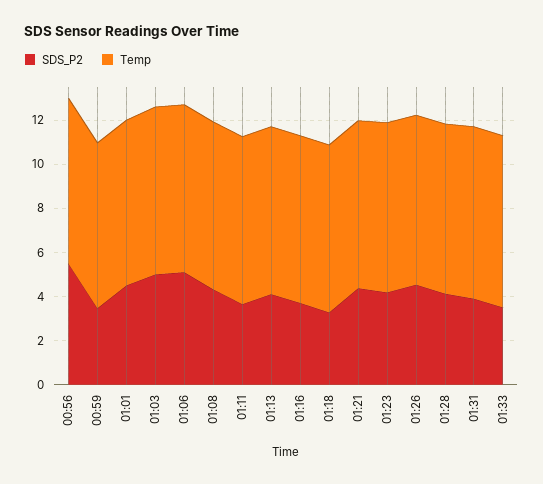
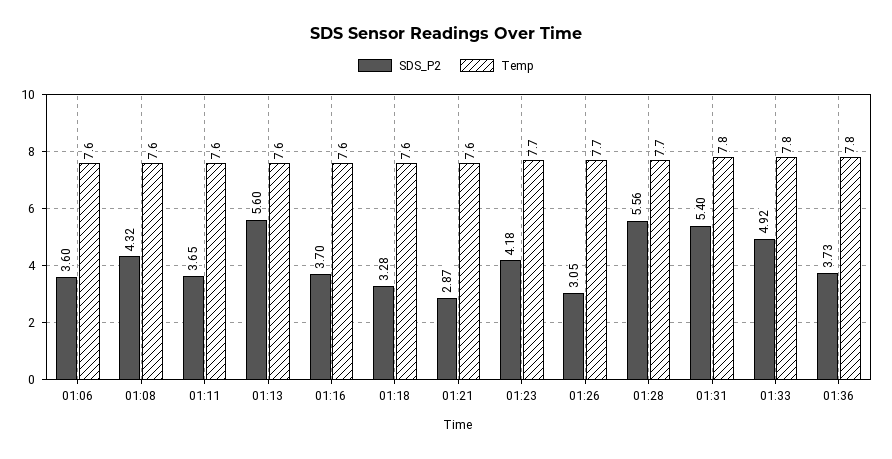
SDS_P2, 00:56: 5.5 -> none
Temp, 00:56: 7.5 -> none
SDS_P2, 00:59: 3.5 -> none
Temp, 00:59: 7.5 -> none
SDS_P2, 01:01: 4.5 -> none
Temp, 01:01: 7.5 -> none
SDS_P2, 01:03: 5 -> none
Temp, 01:03: 7.5 -> none
SDS_P2, 01:06: 5 -> 3.6
SDS_P2, 01:13: 4 -> 5.6
SDS_P2, 01:21: 4.5 -> 2.87
SDS_P2, 01:26: 4.5 -> 3.05
SDS_P2, 01:28: 4 -> 5.56
SDS_P2, 01:31: 4 -> 5.4
SDS_P2, 01:33: 3.5 -> 4.92
SDS_P2, 01:36: none -> 3.73
Temp, 01:36: none -> 7.8

